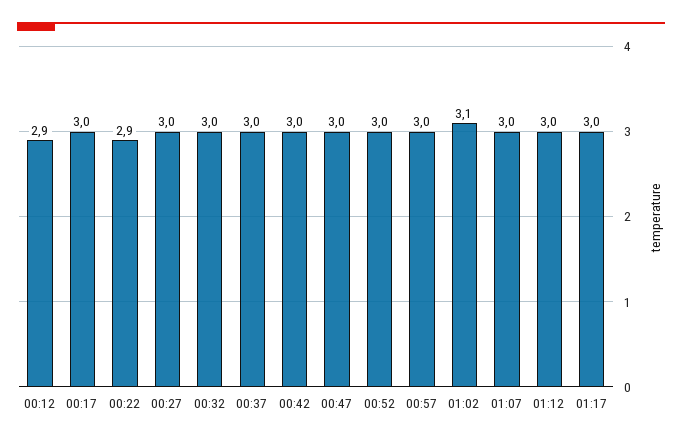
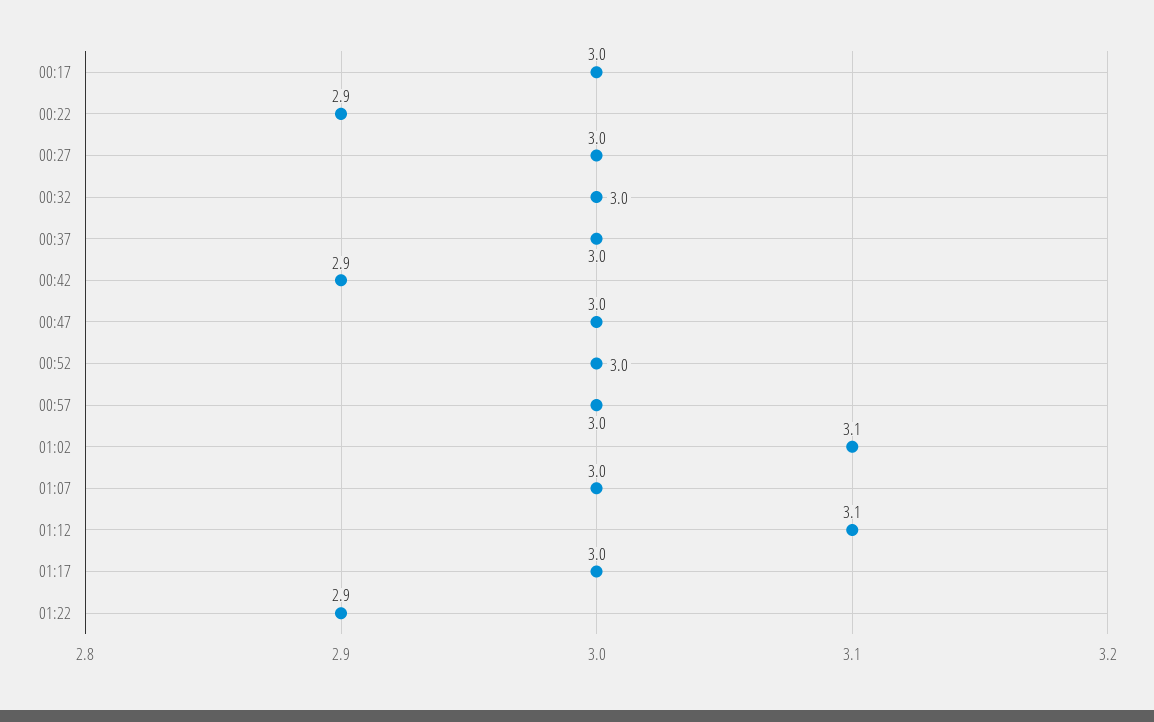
00:12: 2.9 -> none
00:42: 3 -> 2.9
01:12: 3 -> 3.1
01:22: none -> 2.9

